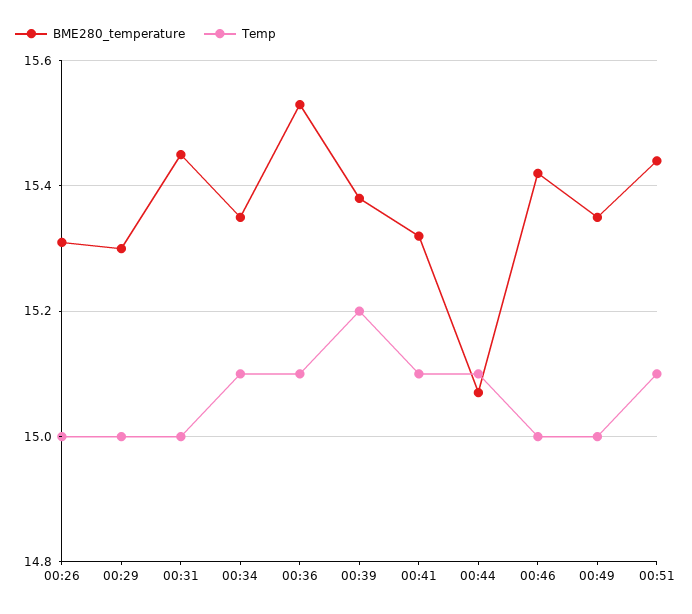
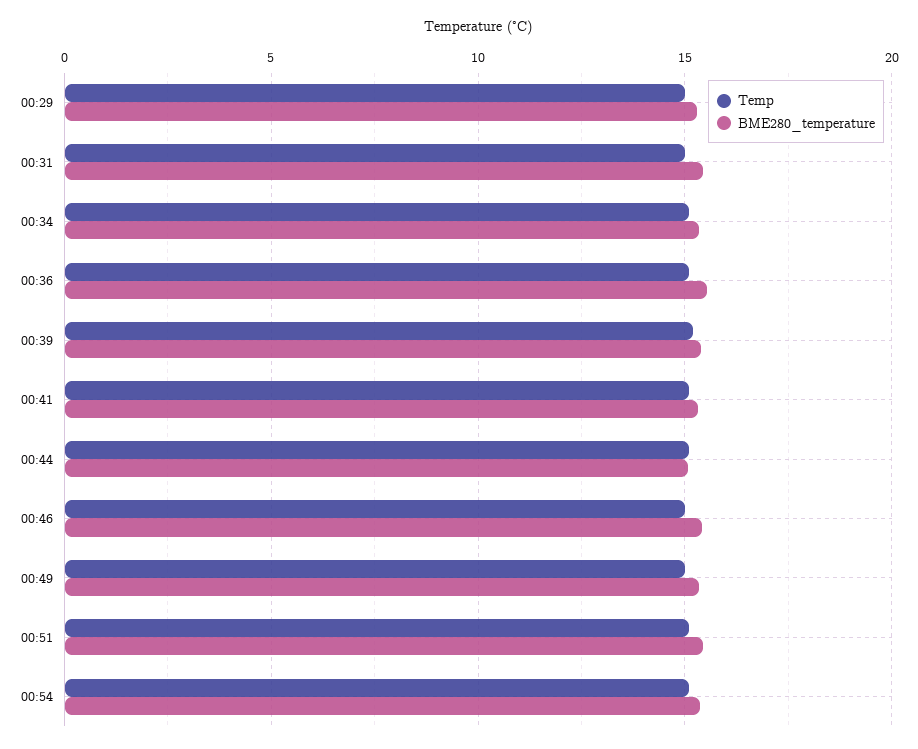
BME280_temperature, 00:26: 15.3 -> none
Temp, 00:26: 15 -> none
Temp, 00:54: none -> 15
BME280_temperature, 00:54: none -> 15.5

